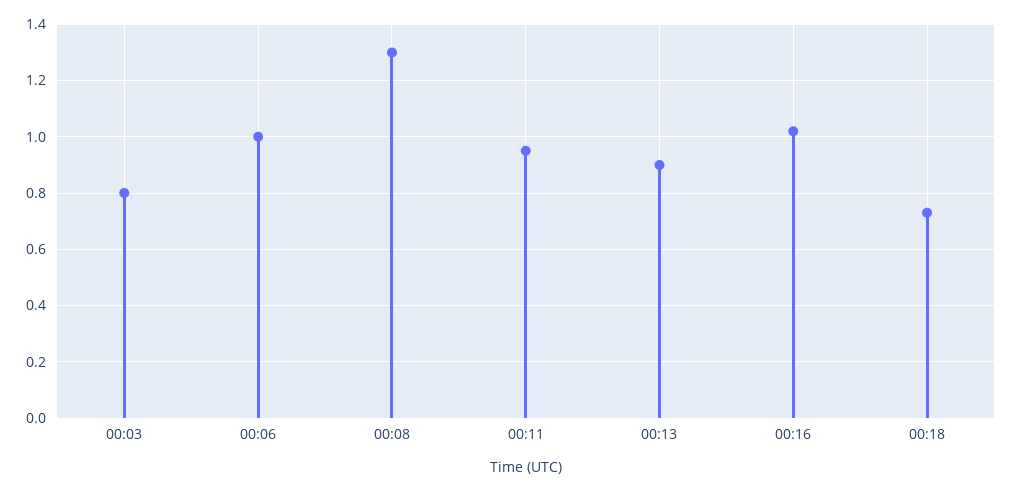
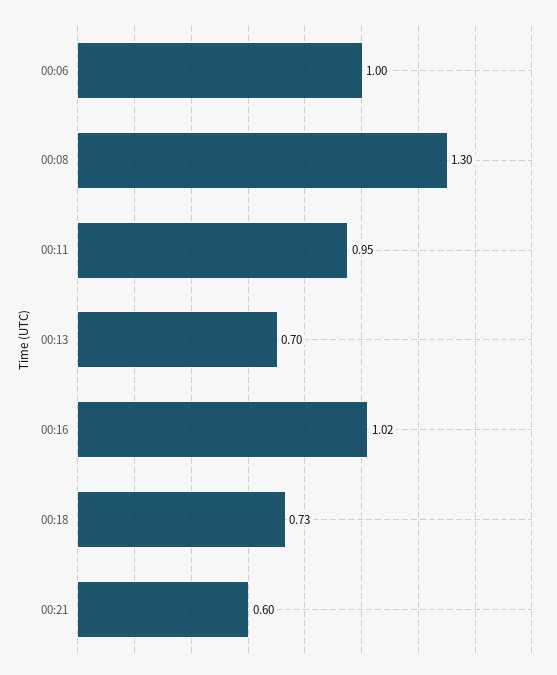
00:03: 0.8 -> none
00:13: 0.9 -> 0.7
00:21: none -> 0.6

